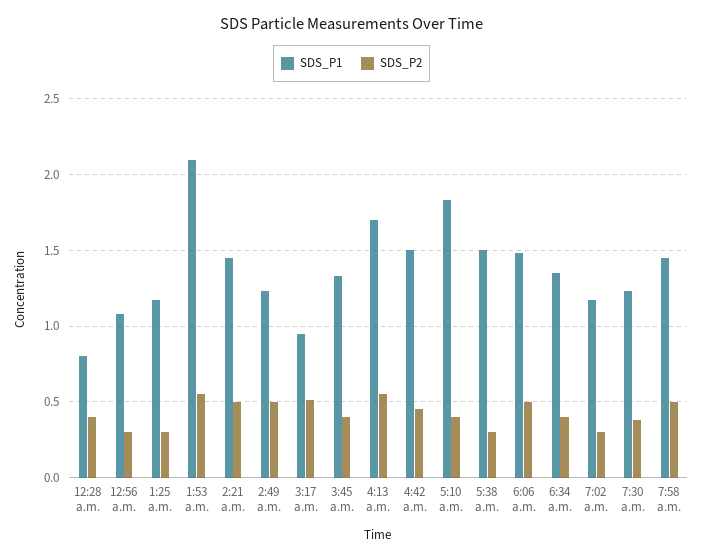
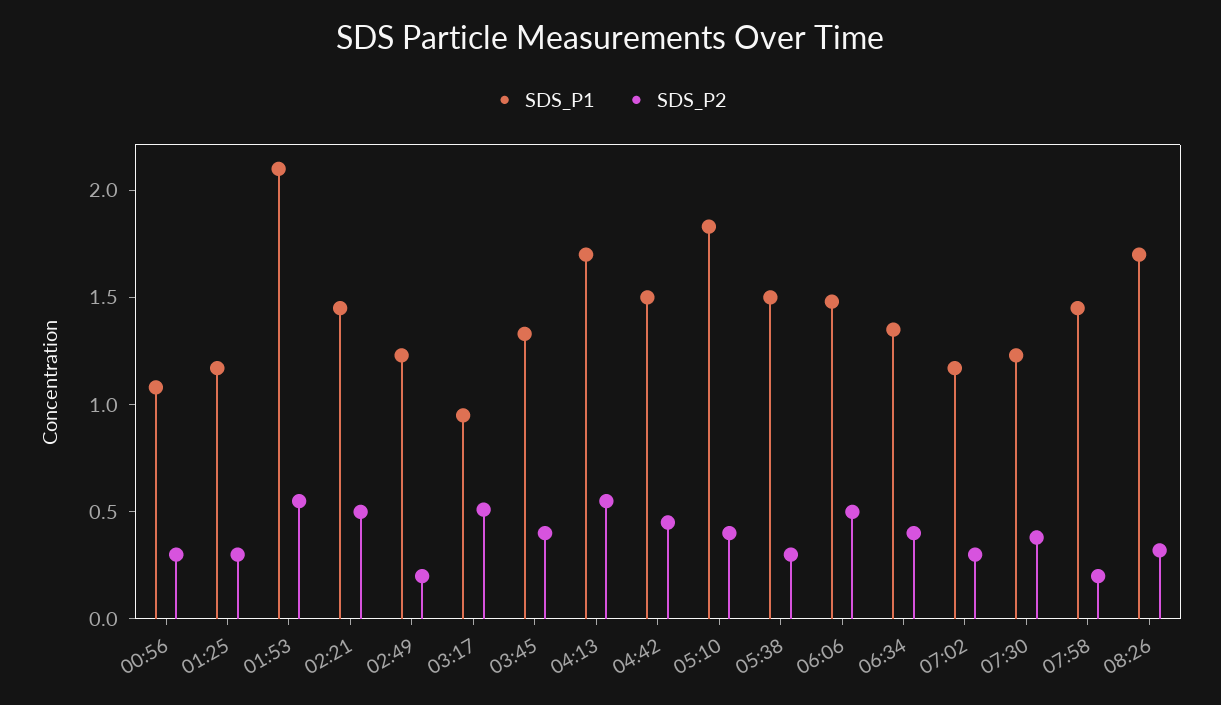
SDS_P1, 12:28 a.m.: 0.8 -> none
SDS_P2, 12:28 a.m.: 0.4 -> none
SDS_P2, 2:49 a.m.: 0.5 -> 0.2
SDS_P2, 7:58 a.m.: 0.5 -> 0.2
SDS_P1, 08:26: none -> 1.7
SDS_P2, 08:26: none -> 0.3

